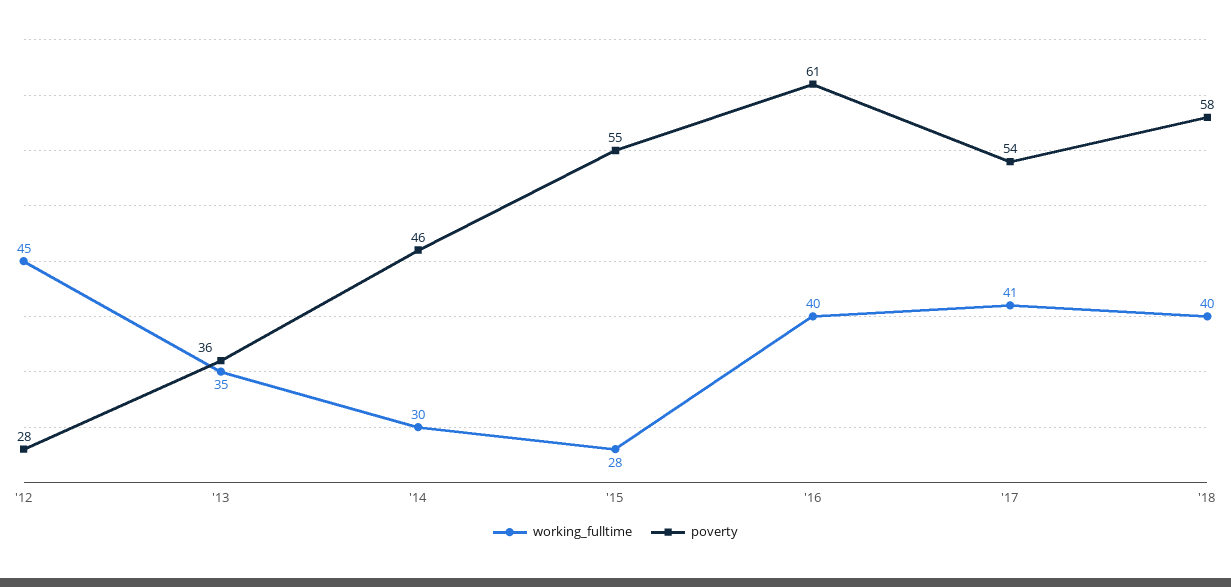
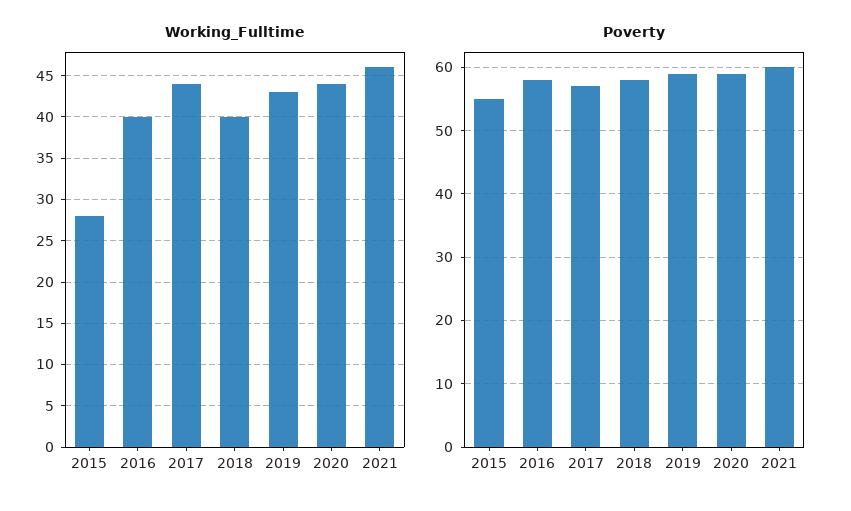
working_fulltime, '12: 45 -> none
poverty, '12: 28 -> none
working_fulltime, '13: 35 -> none
poverty, '13: 36 -> none
working_fulltime, '14: 30 -> none
poverty, '14: 46 -> none
poverty, '16: 61 -> 58
working_fulltime, '17: 41 -> 44
poverty, '17: 54 -> 57
working_fulltime, 2019: none -> 43
working_fulltime, 2020: none -> 44
working_fulltime, 2021: none -> 46
poverty, 2019: none -> 59
poverty, 2020: none -> 59
poverty, 2021: none -> 60

